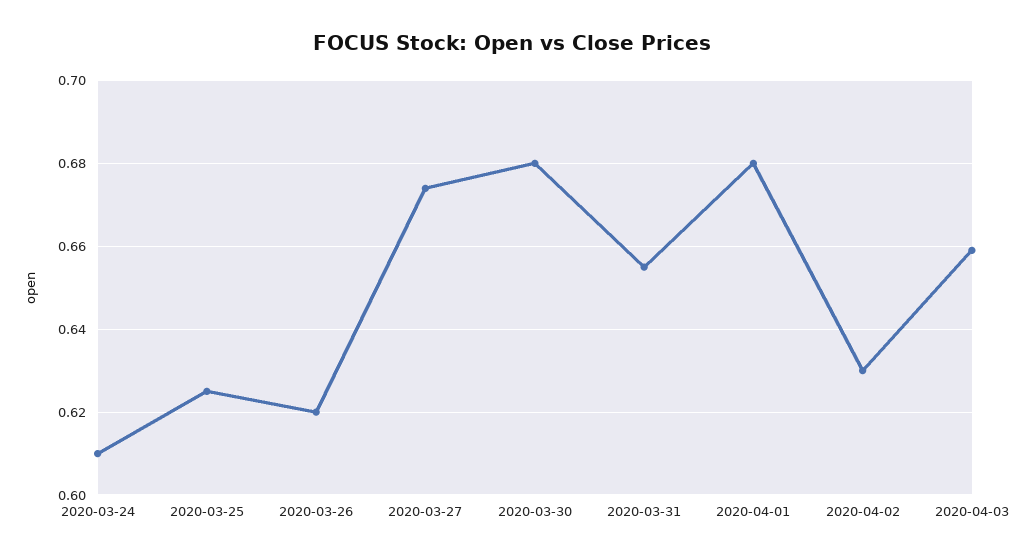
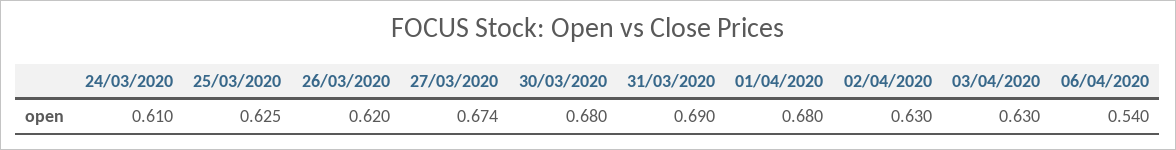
2020-03-31: 0.655 -> 0.69
2020-04-03: 0.66 -> 0.63
06/04/2020: none -> 0.54

